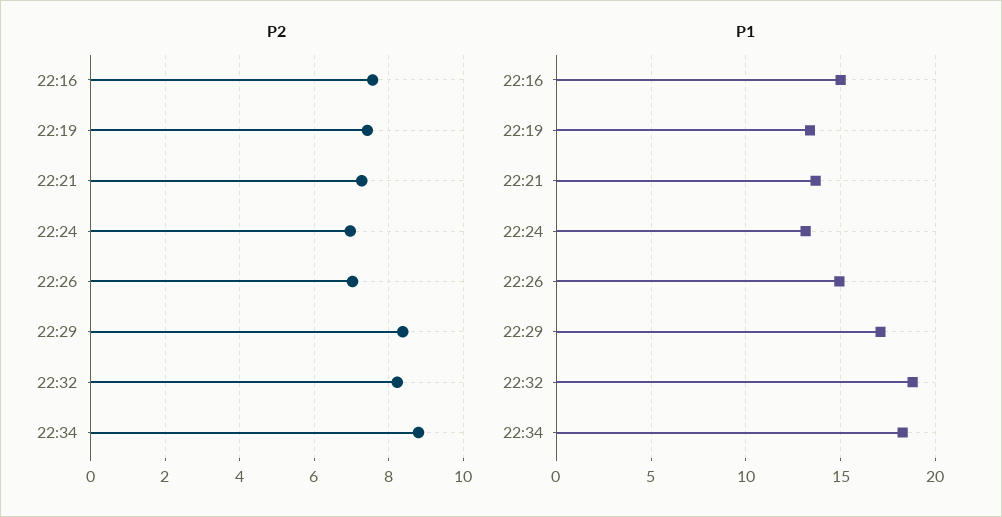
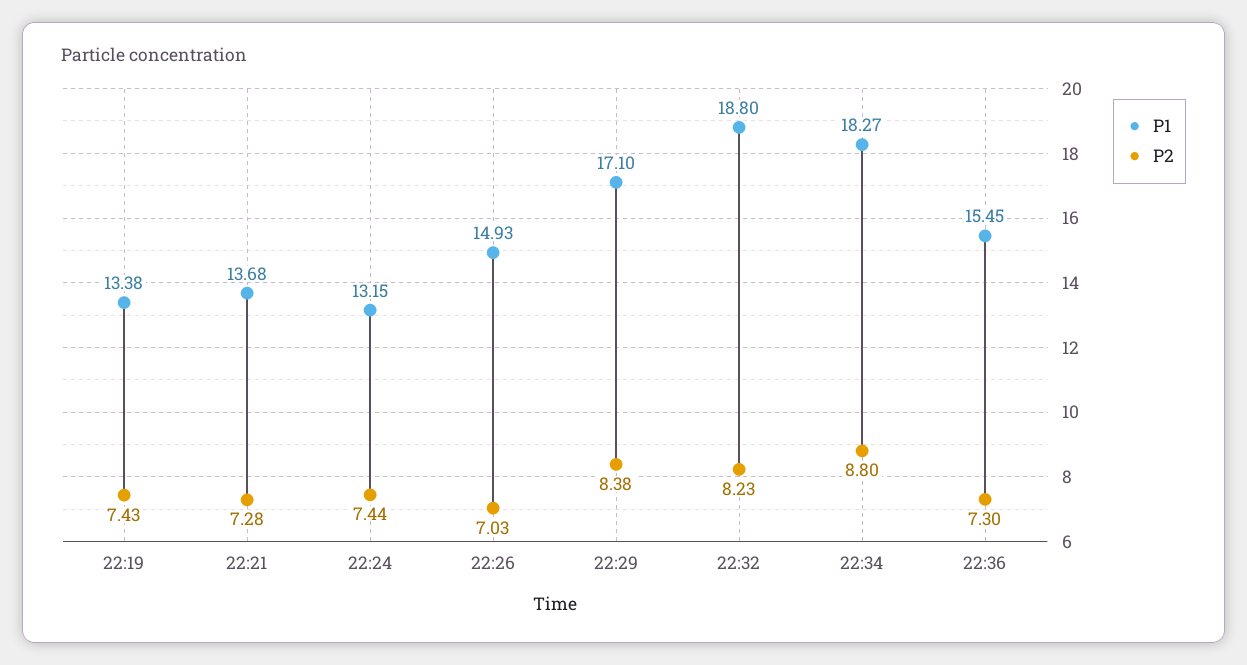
P2, 22:16: 7.6 -> none
P2, 22:24: 7 -> 7.44
P1, 22:16: 15 -> none
P1, 22:36: none -> 15.45
P2, 22:36: none -> 7.3

